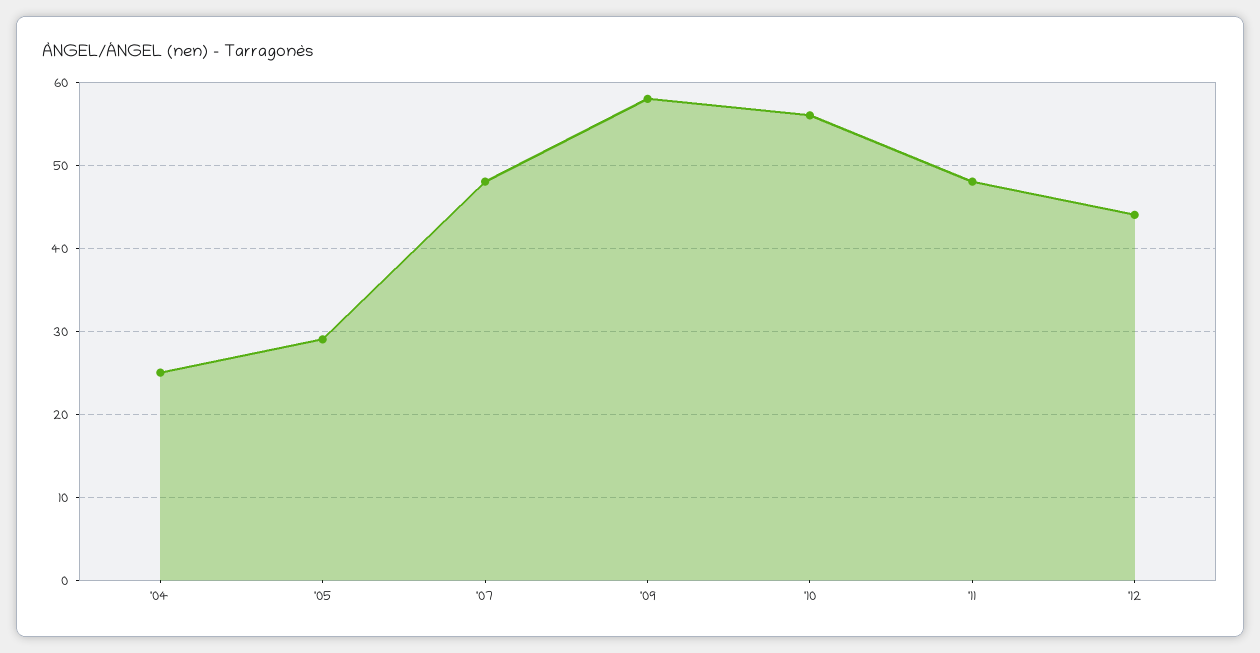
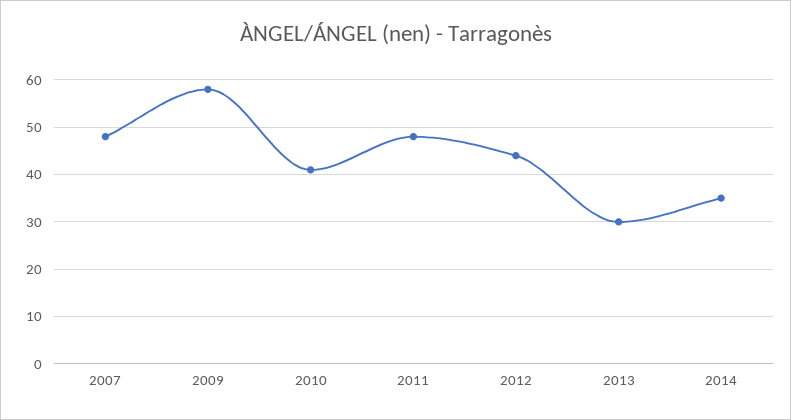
'04: 25 -> none
'05: 29 -> none
'10: 56 -> 40
2013: none -> 30
2014: none -> 35

